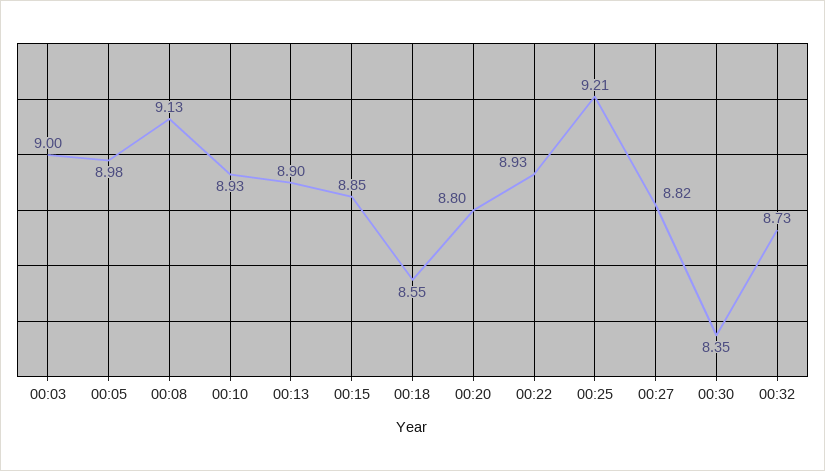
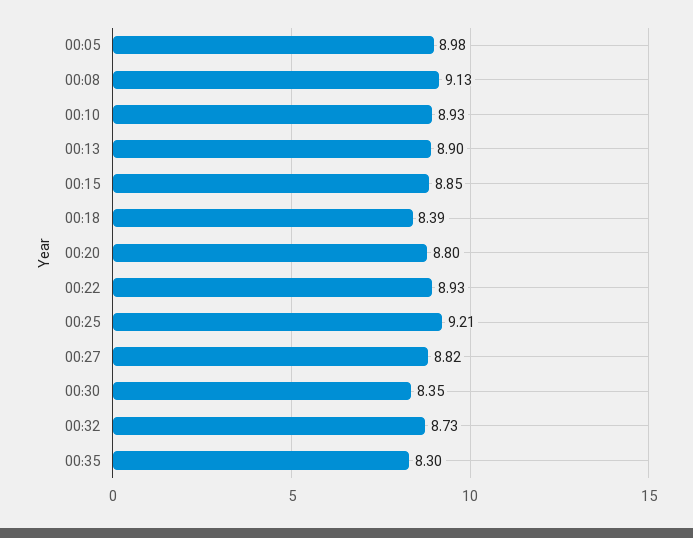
00:03: 9 -> none
00:18: 8.55 -> 8.39
00:35: none -> 8.3

